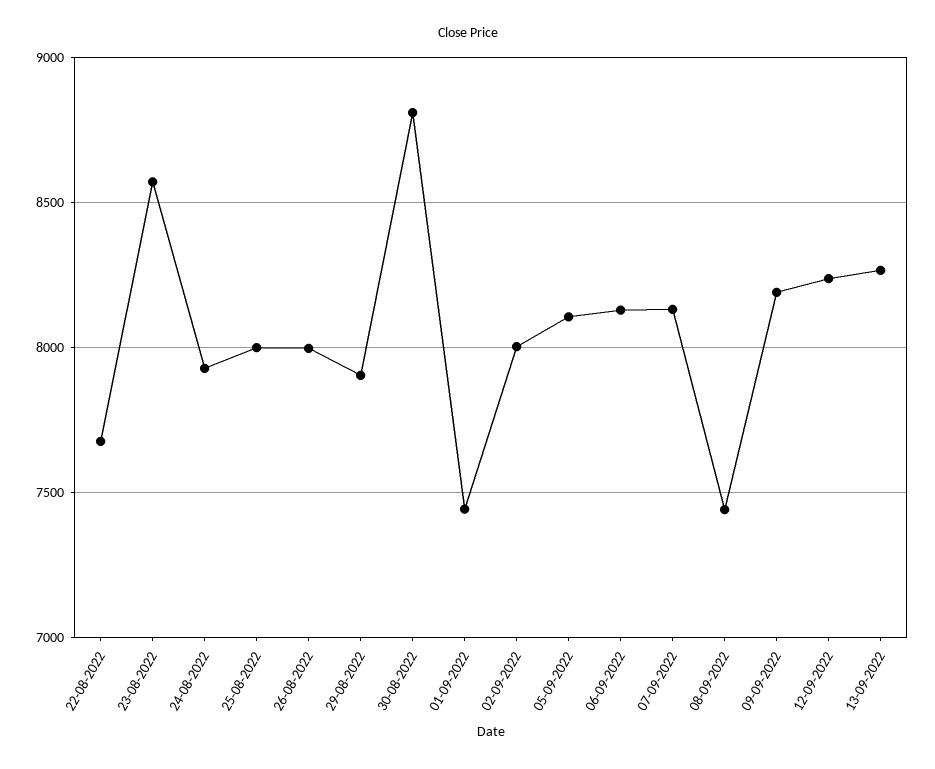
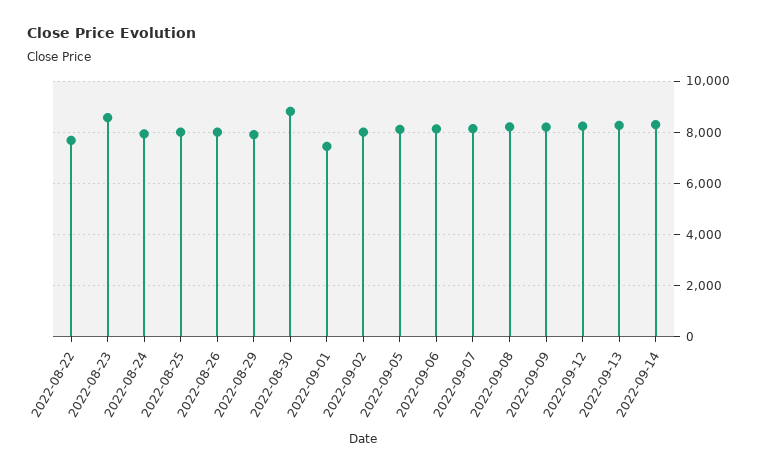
08-09-2022: 7450 -> 8250
2022-09-14: none -> 8250

